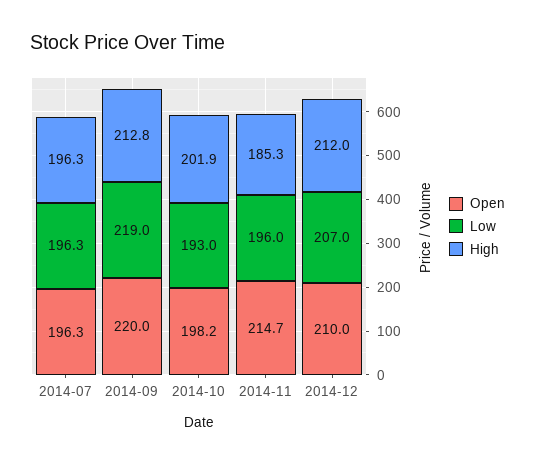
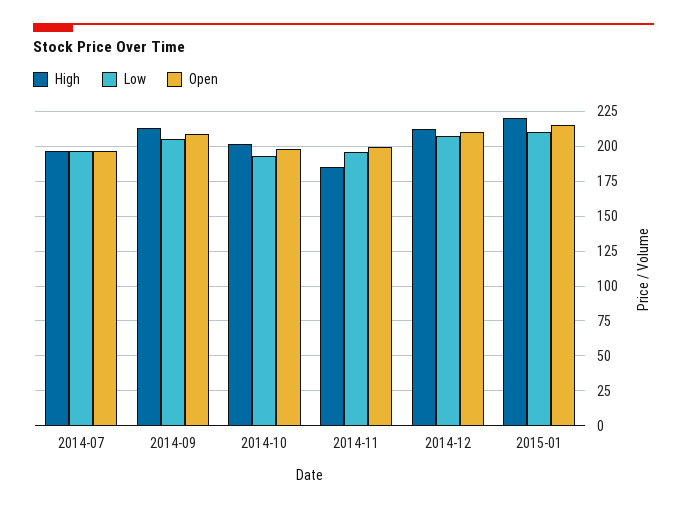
Open, 2014-09: 220 -> 210
Low, 2014-09: 219 -> 205
Open, 2014-11: 214.7 -> 200
High, 2015-01: none -> 220
Low, 2015-01: none -> 210
Open, 2015-01: none -> 215

